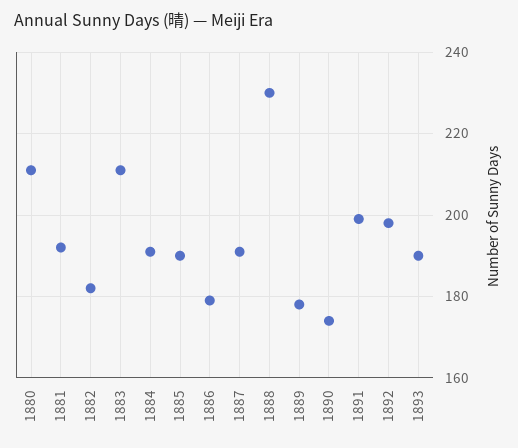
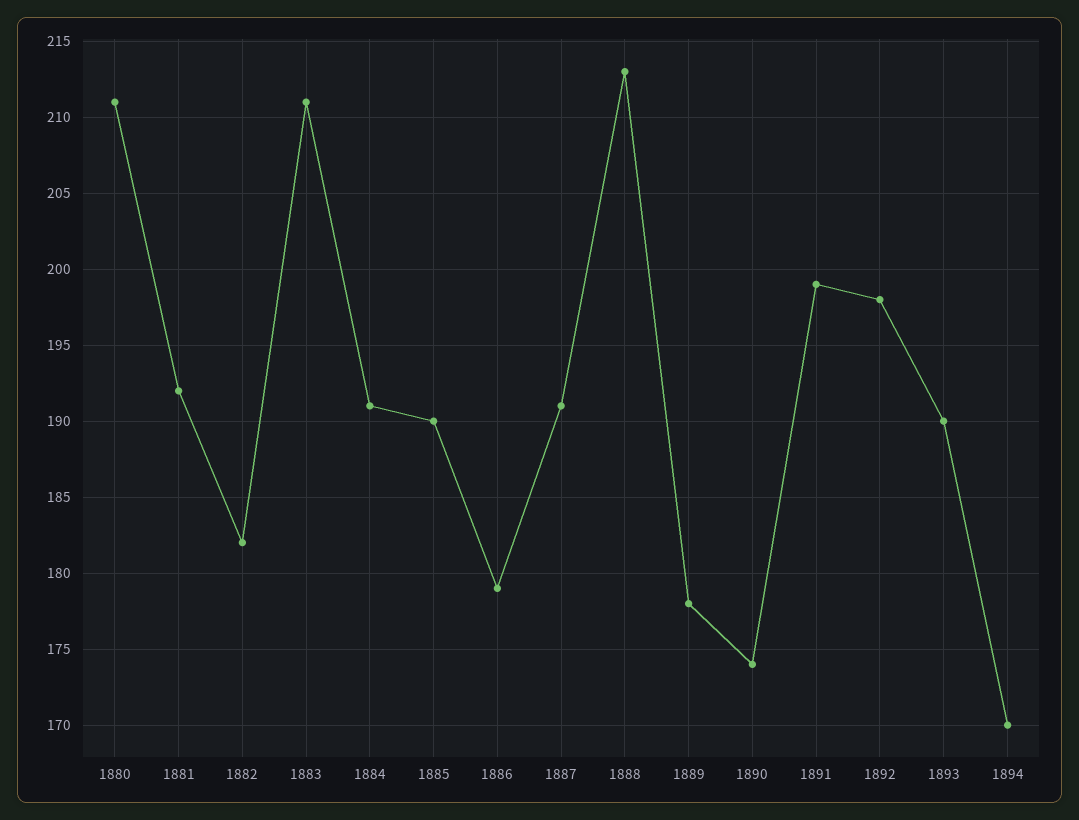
1888: 230 -> 213
1894: none -> 170

